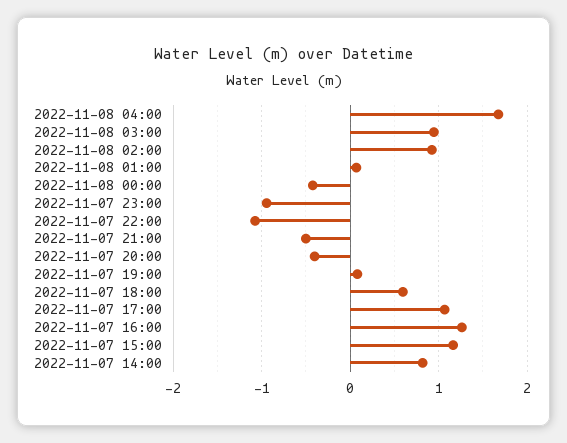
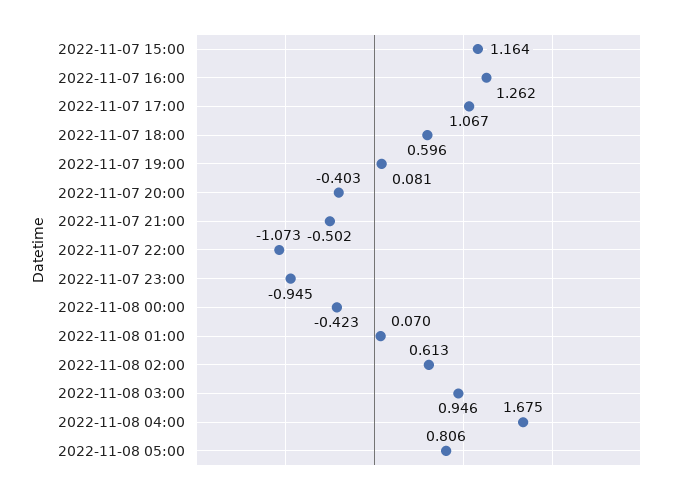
2022-11-08 02:00: 0.9 -> 0.613
2022-11-07 14:00: 0.8 -> none
2022-11-08 05:00: none -> 0.806

